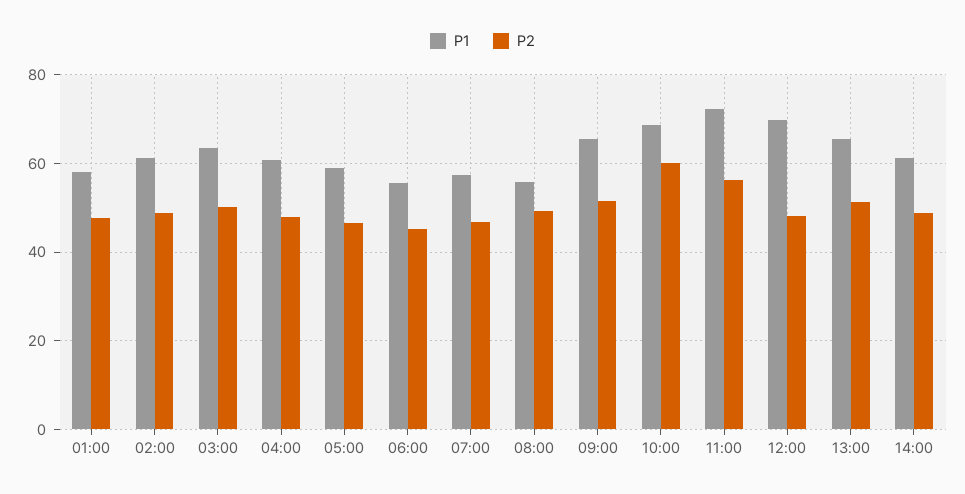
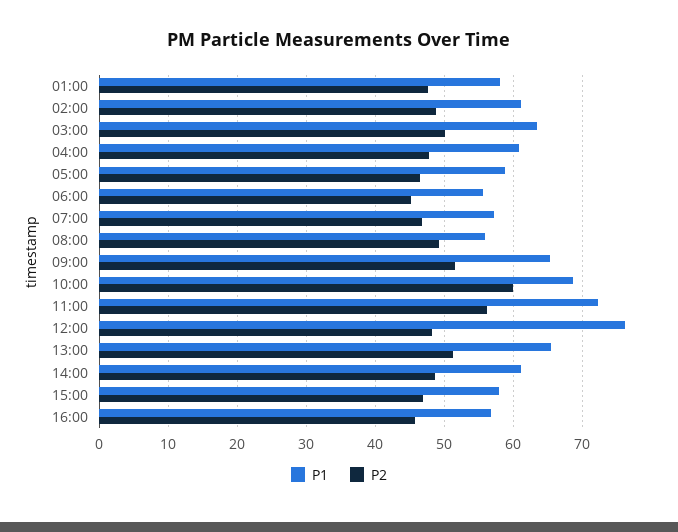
P1, 12:00: 70 -> 76
P1, 15:00: none -> 58
P2, 15:00: none -> 47
P1, 16:00: none -> 57
P2, 16:00: none -> 46

